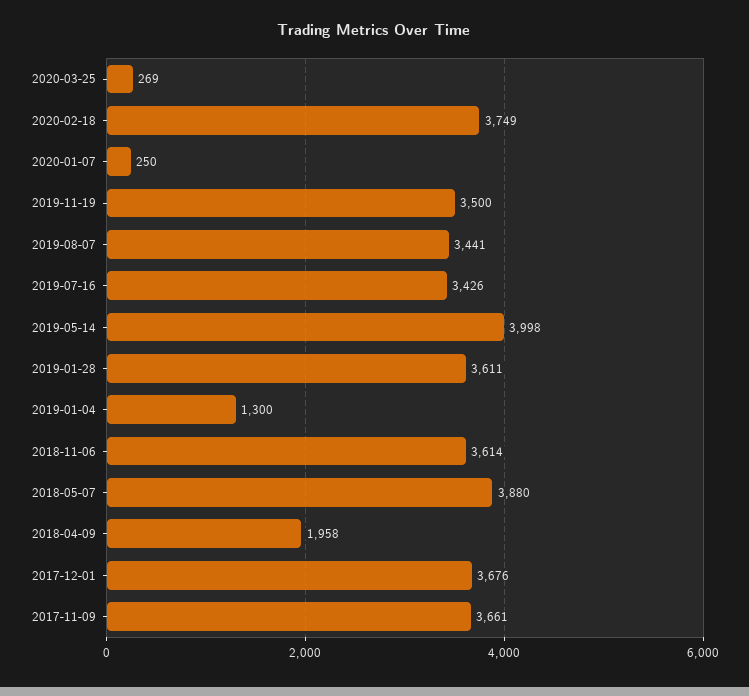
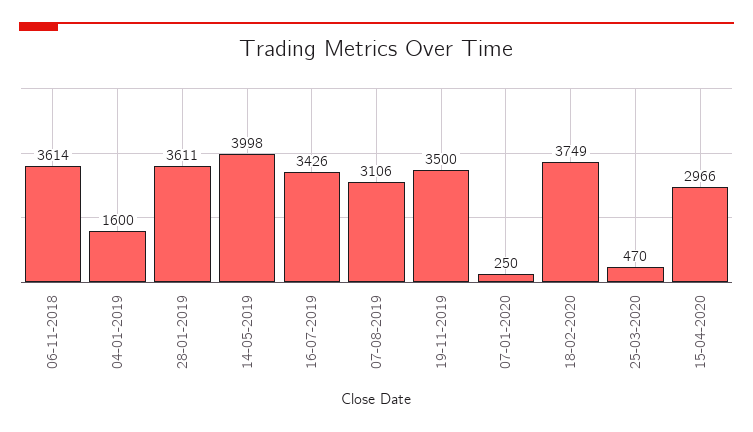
2020-03-25: 269 -> 470
2019-08-07: 3441 -> 3106
2019-01-04: 1300 -> 1600
2018-05-07: 3880 -> none
2018-04-09: 1958 -> none
2017-12-01: 3676 -> none
2017-11-09: 3661 -> none
15-04-2020: none -> 2966

